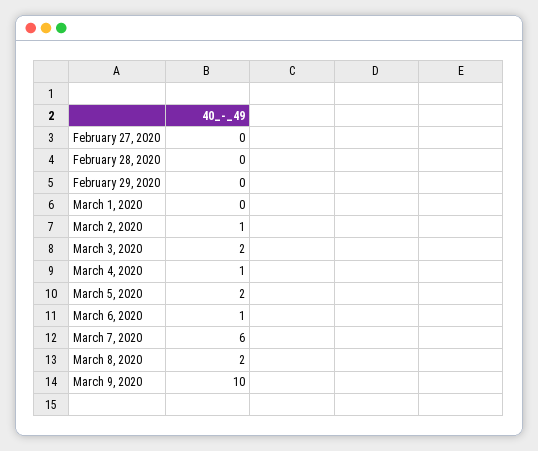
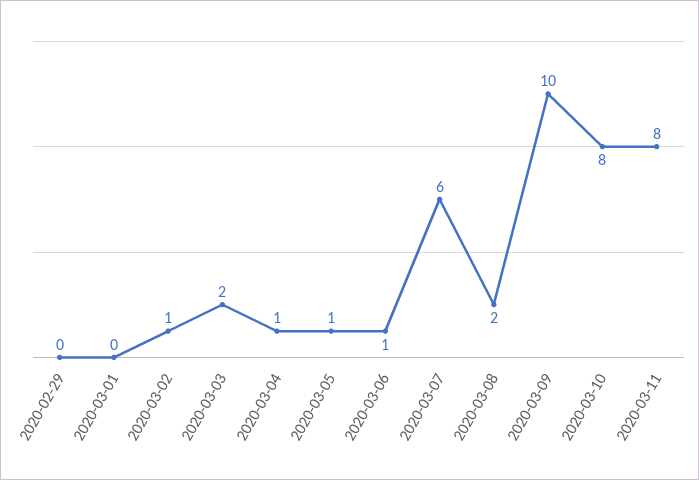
February 27, 2020: 0 -> none
February 28, 2020: 0 -> none
March 5, 2020: 2 -> 1
2020-03-10: none -> 8
2020-03-11: none -> 8

